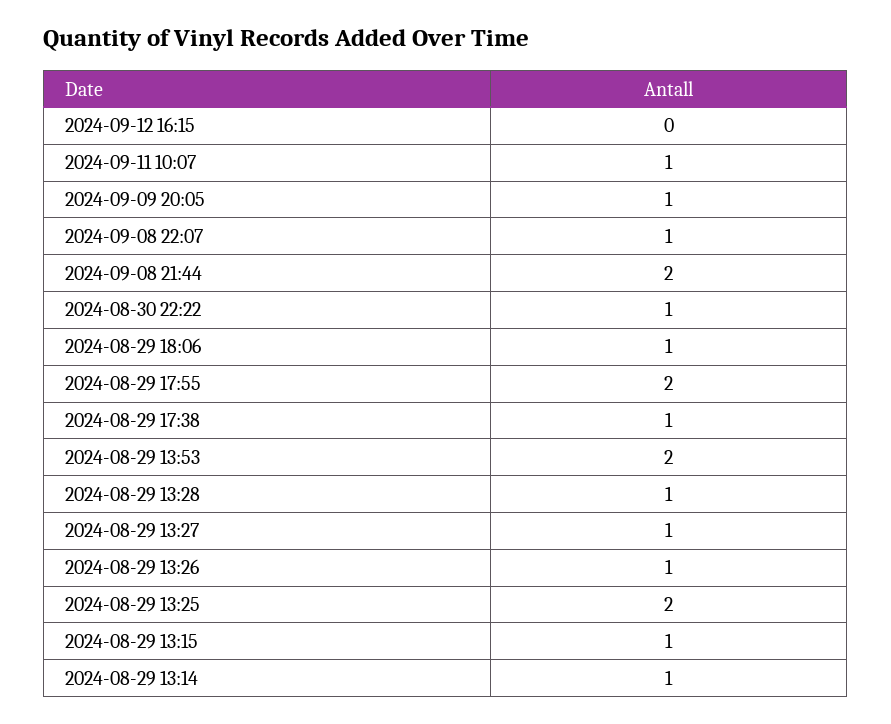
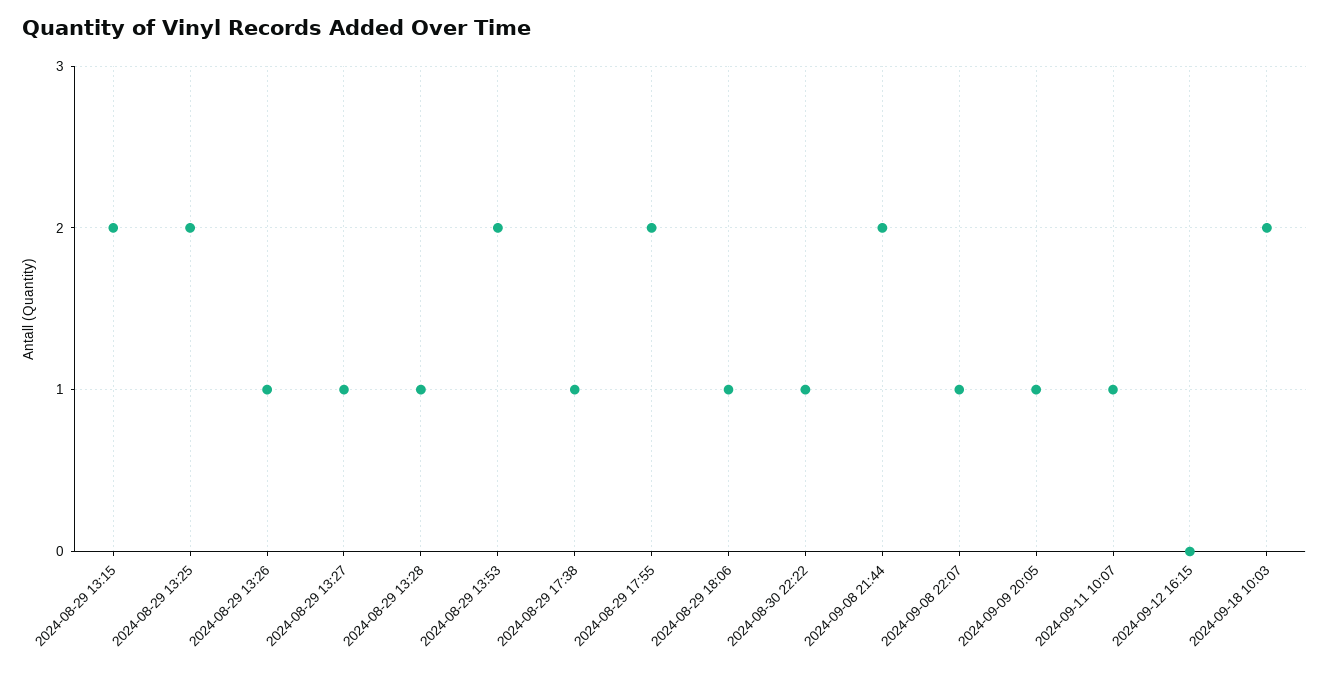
2024-08-29 13:15: 1 -> 2
2024-08-29 13:14: 1 -> none
2024-09-18 10:03: none -> 2

